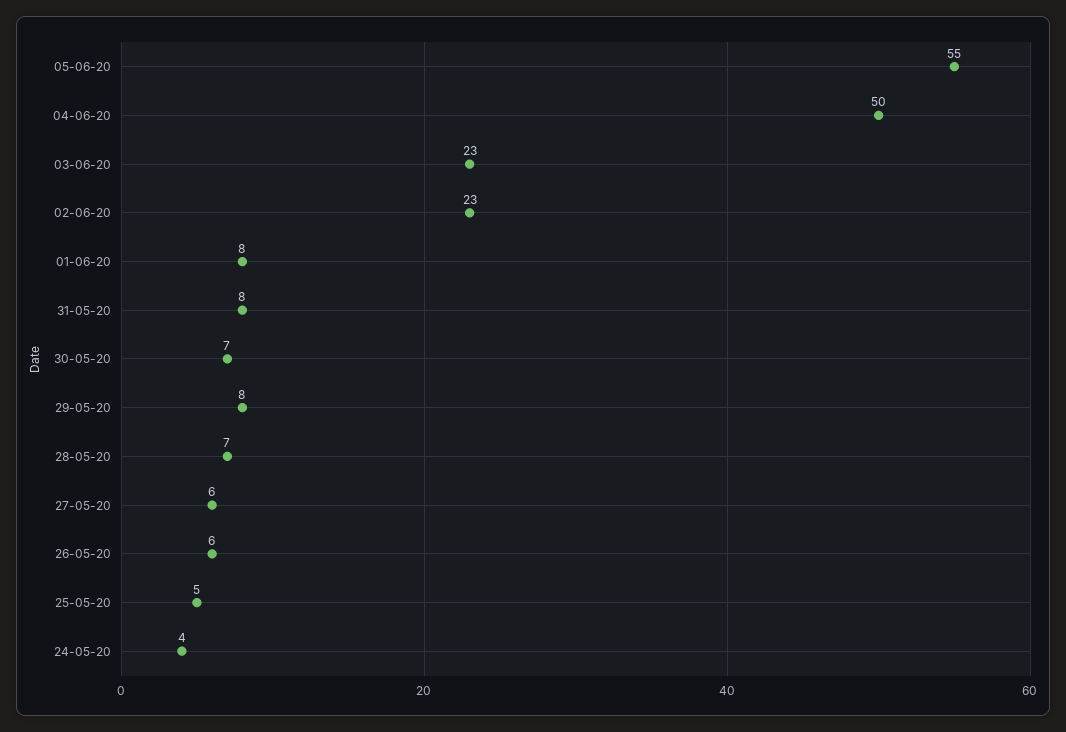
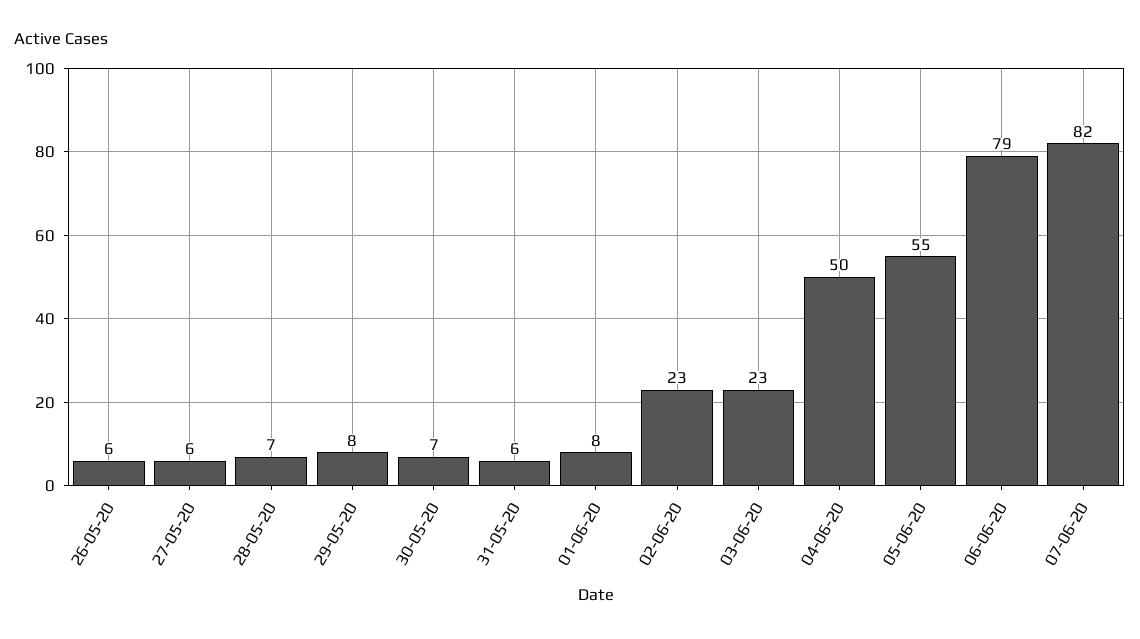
31-05-20: 8 -> 6
25-05-20: 5 -> none
24-05-20: 4 -> none
06-06-20: none -> 79
07-06-20: none -> 82

